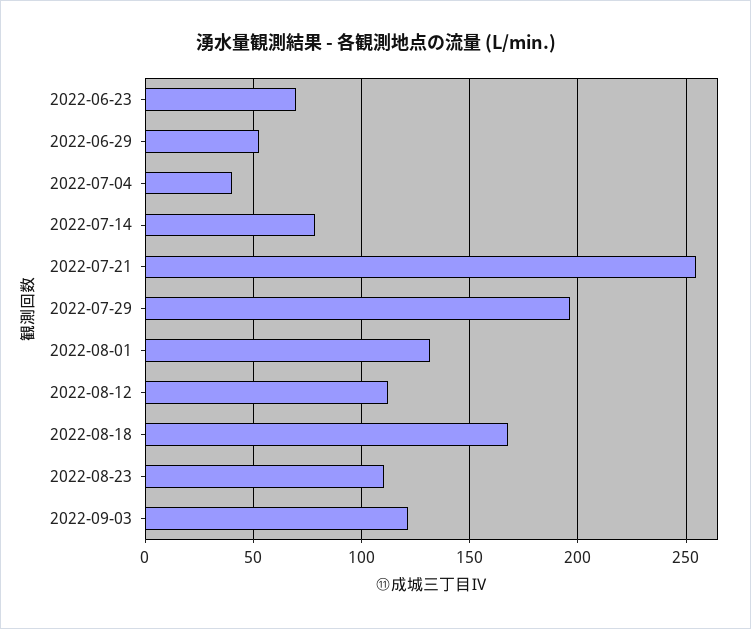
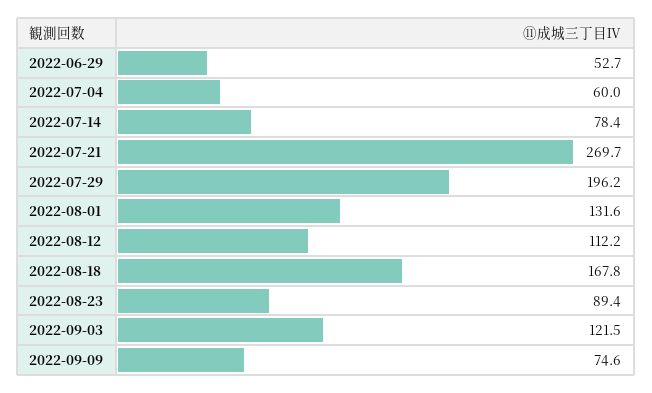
2022-06-23: 70 -> none
2022-07-04: 40 -> 60
2022-07-21: 255 -> 269.7
2022-08-23: 110 -> 89.4
2022-09-09: none -> 74.6

